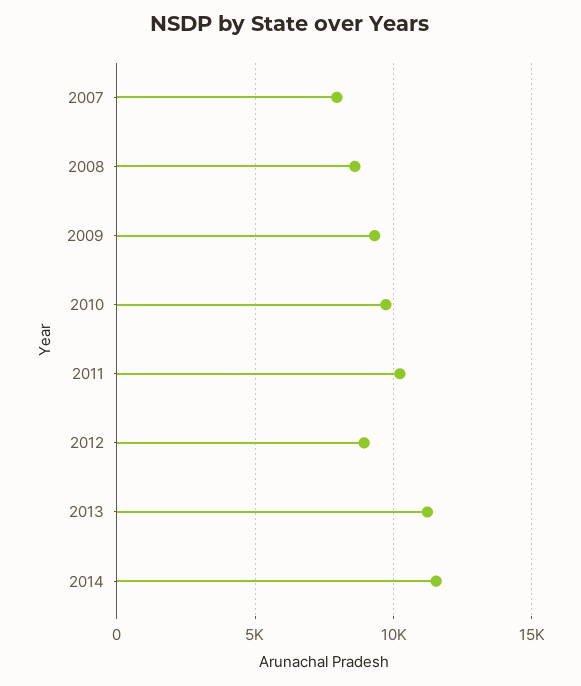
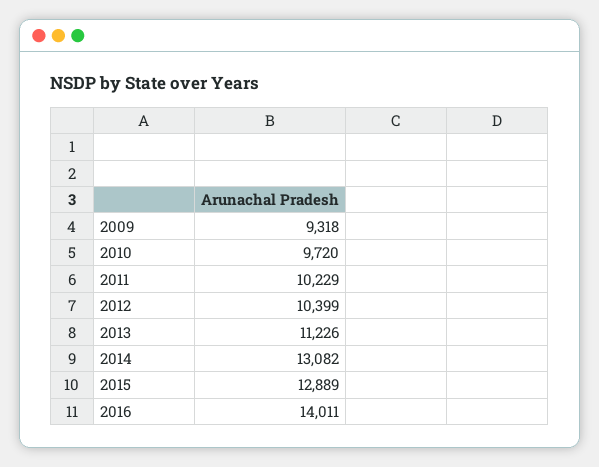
2007: 8000 -> none
2008: 8500 -> none
2012: 9000 -> 10399
2014: 11500 -> 13082
2015: none -> 12889
2016: none -> 14011

